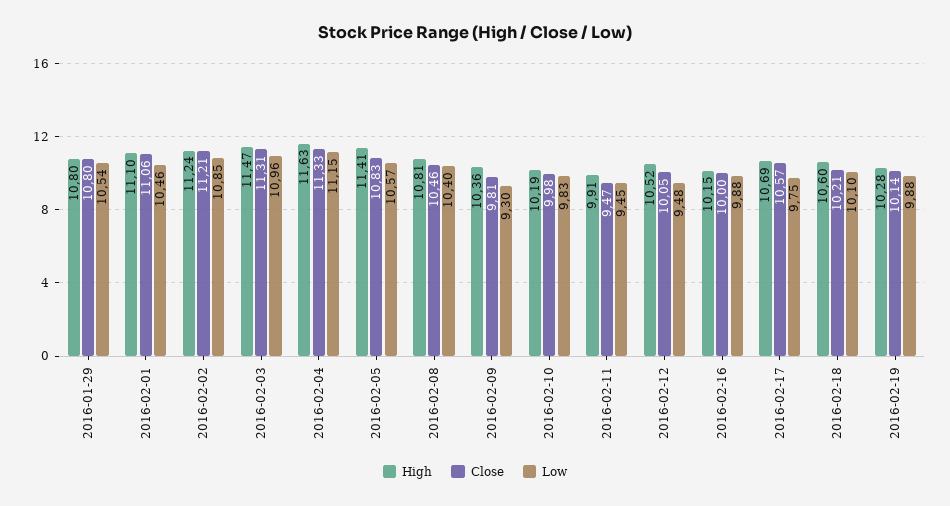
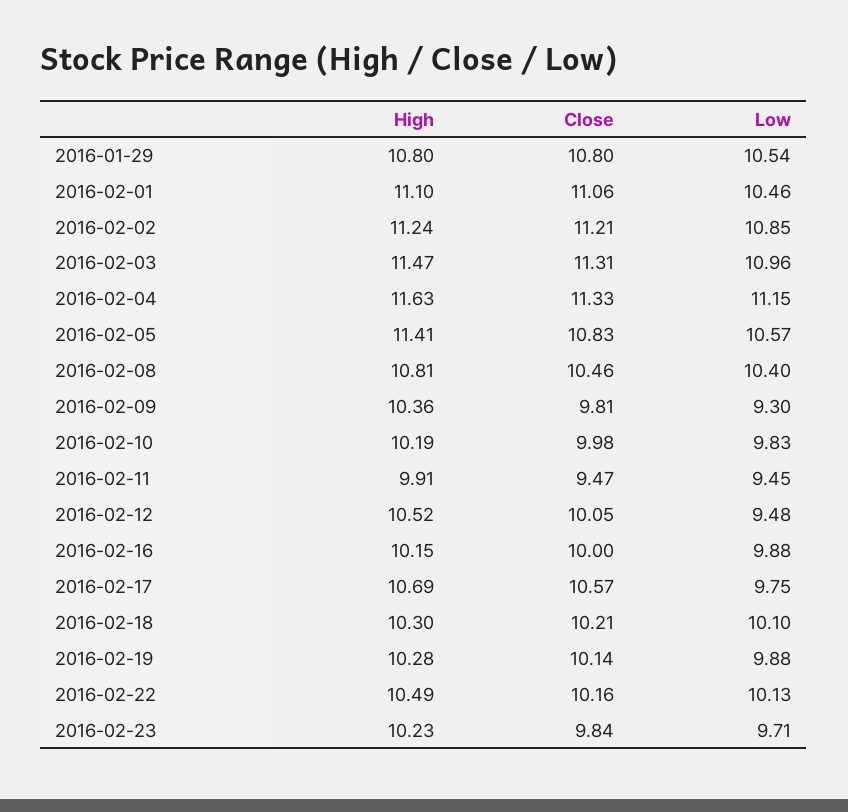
High, 2016-02-18: 10.6 -> 10.3
High, 2016-02-22: none -> 10.49
Close, 2016-02-22: none -> 10.16
Low, 2016-02-22: none -> 10.13
High, 2016-02-23: none -> 10.23
Close, 2016-02-23: none -> 9.84
Low, 2016-02-23: none -> 9.71

